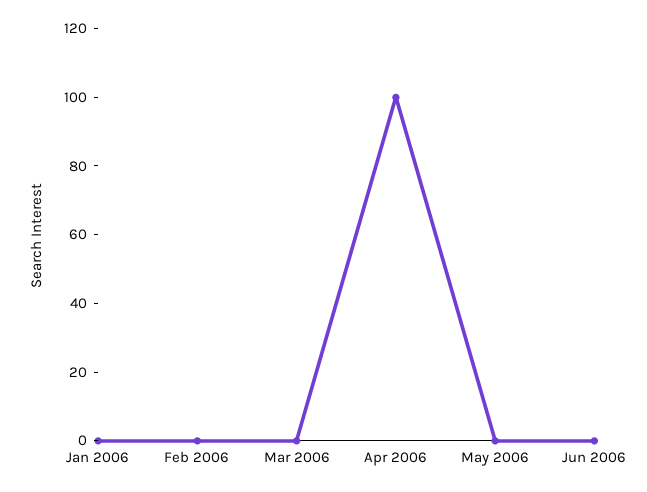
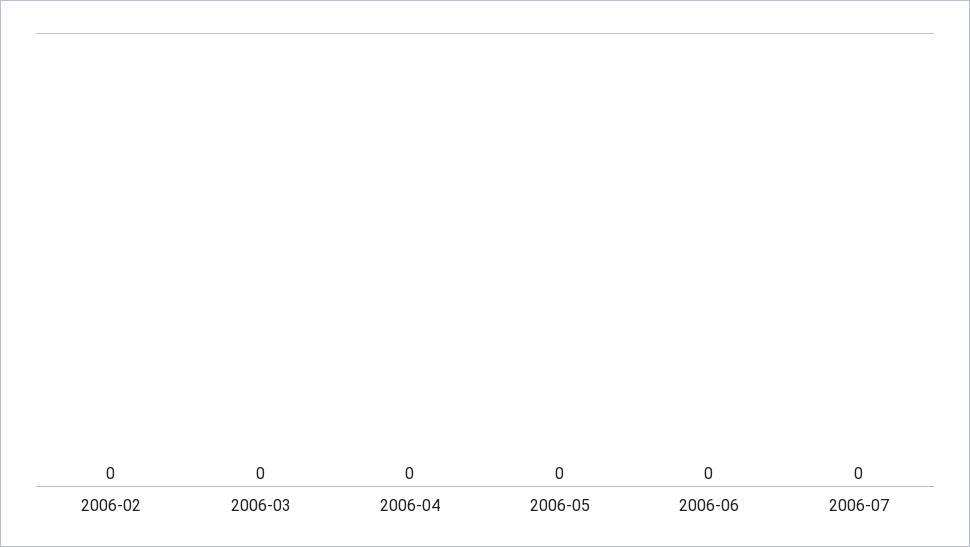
Jan 2006: 0 -> none
Apr 2006: 100 -> 0
2006-07: none -> 0

